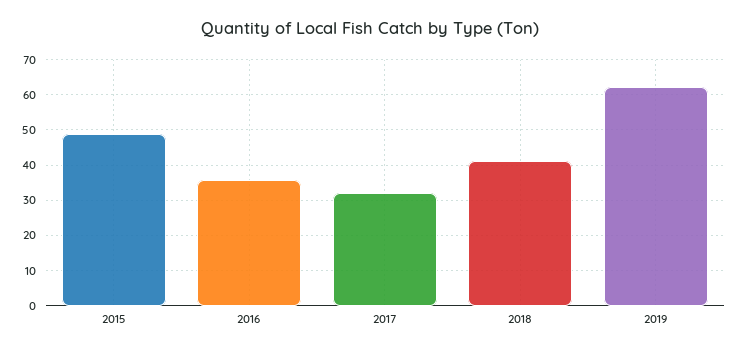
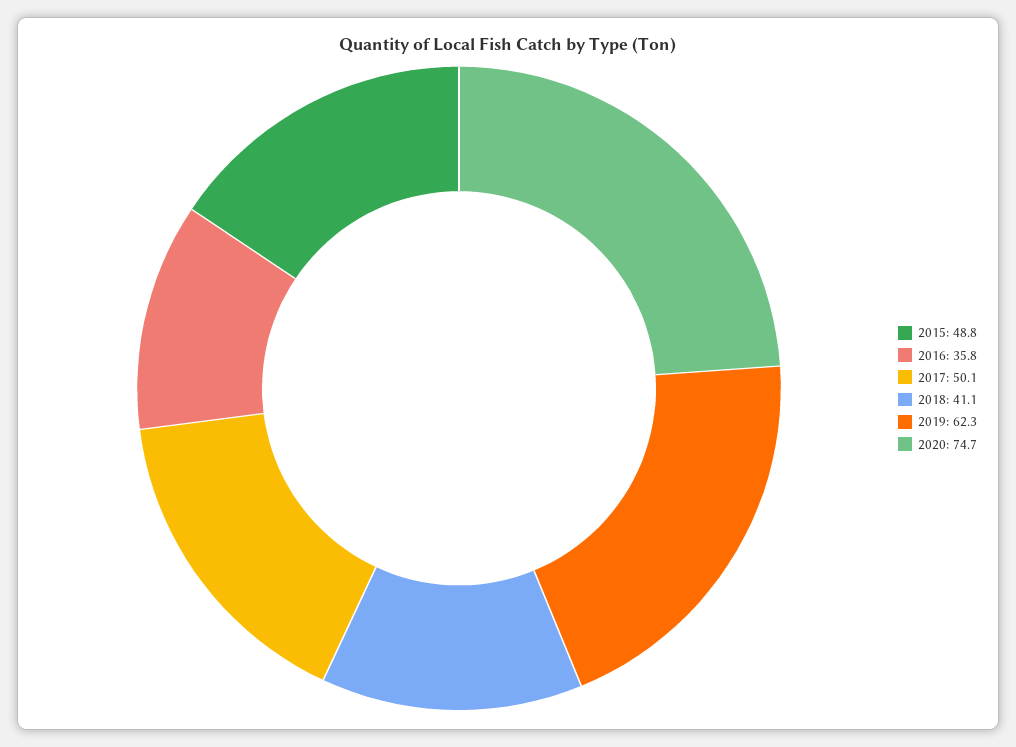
2017: 32 -> 50.1
2020: none -> 74.7

